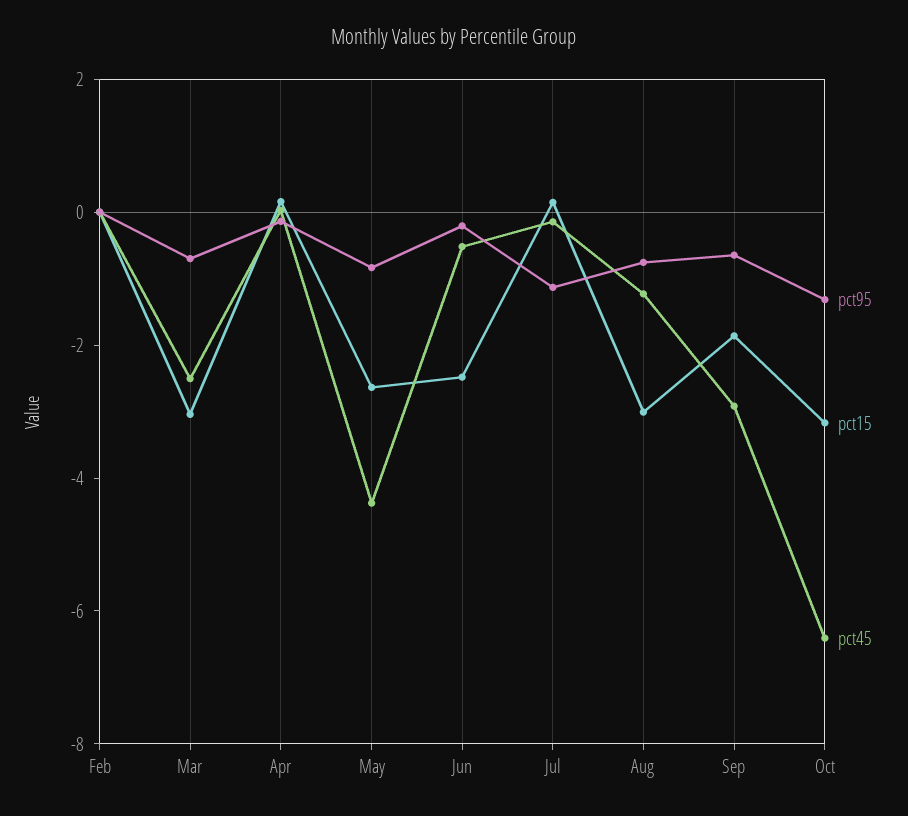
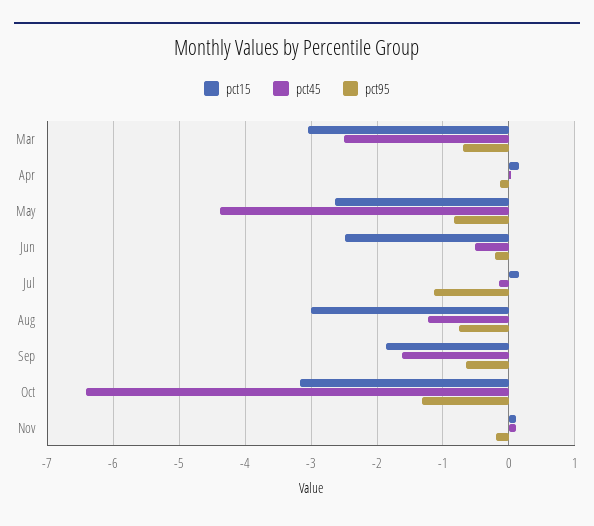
pct95, Feb: 0 -> none
pct15, Feb: 0 -> none
pct45, Feb: 0 -> none
pct45, Sep: -3 -> -1.6
pct15, Nov: none -> 0.1
pct45, Nov: none -> 0.1
pct95, Nov: none -> -0.2

